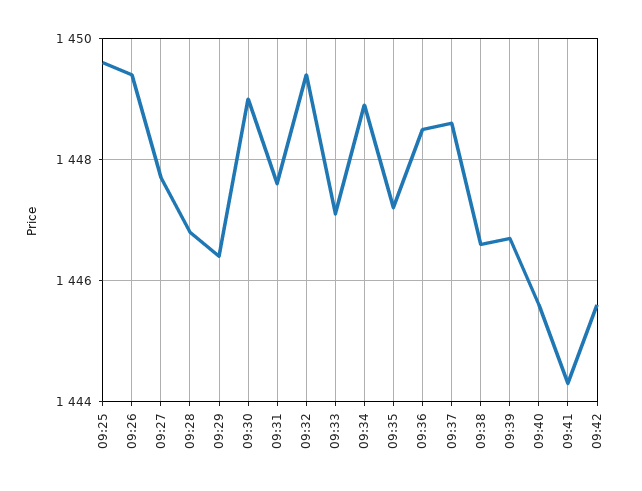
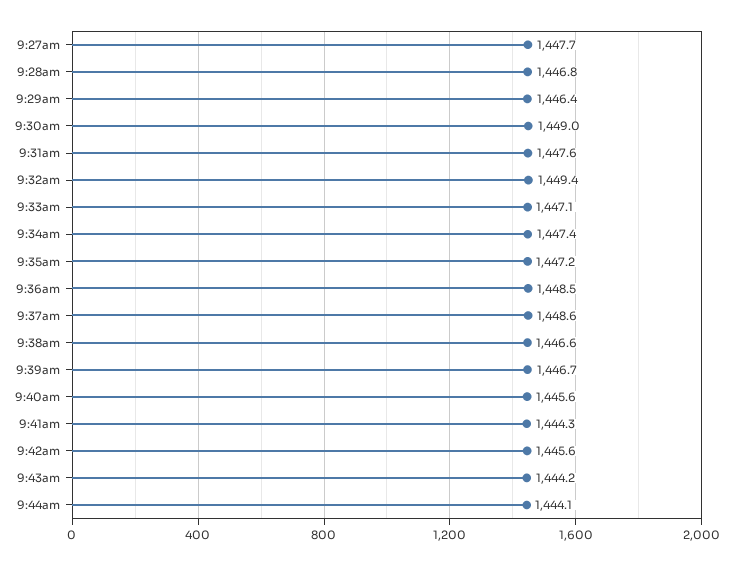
09:25: 1449.5 -> none
09:26: 1449.5 -> none
09:34: 1449 -> 1447.4
9:43am: none -> 1444.2
9:44am: none -> 1444.1

